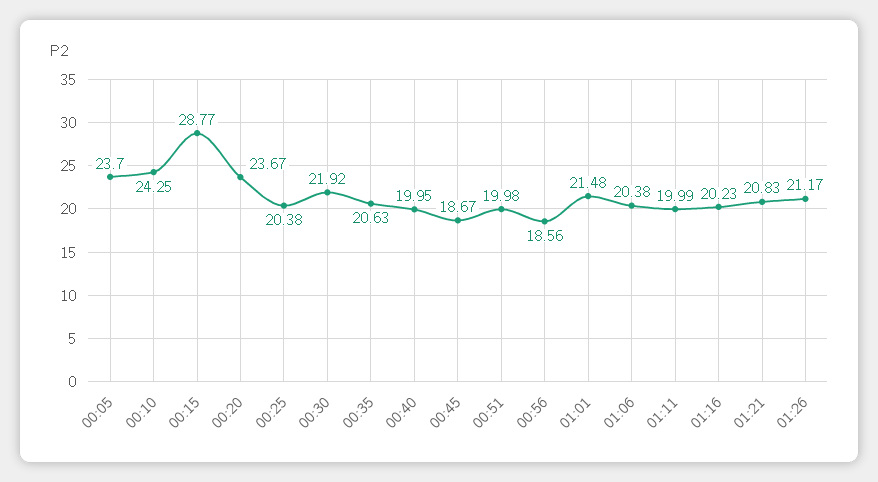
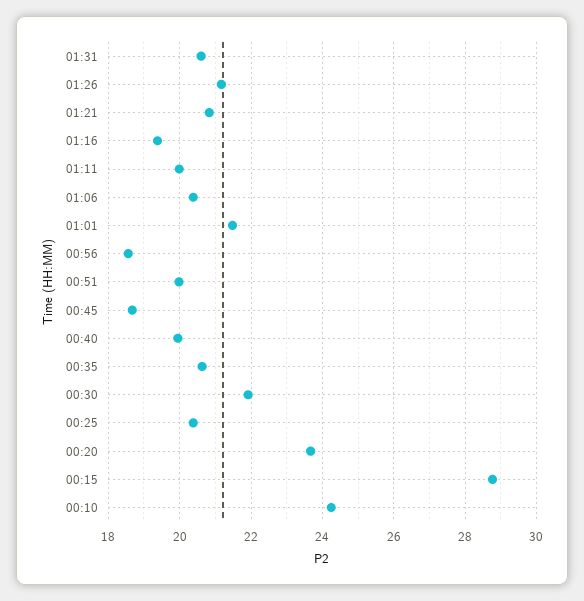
00:05: 23.7 -> none
01:16: 20.23 -> 19.4
01:31: none -> 20.6

